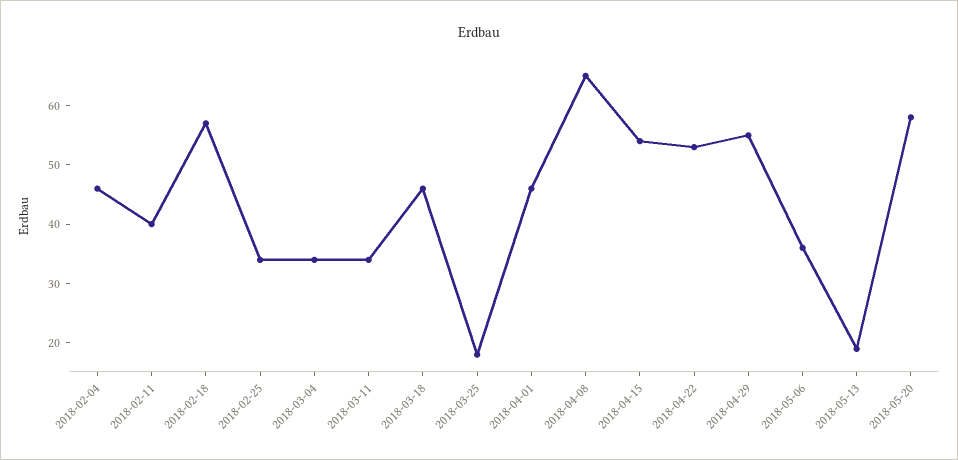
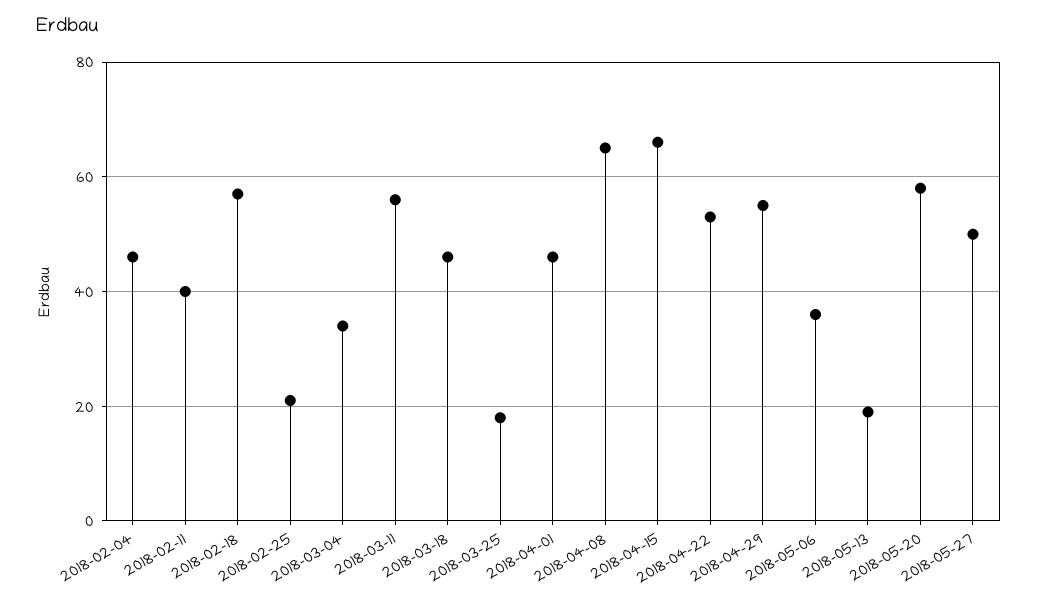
2018-02-25: 35 -> 20
2018-03-11: 35 -> 55
2018-04-15: 55 -> 65
2018-05-27: none -> 50

